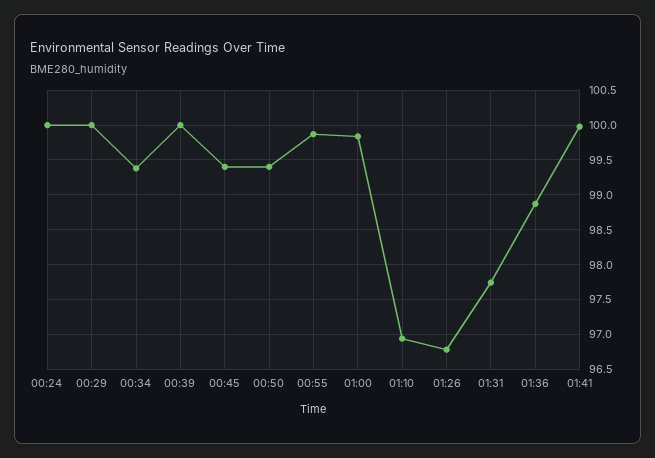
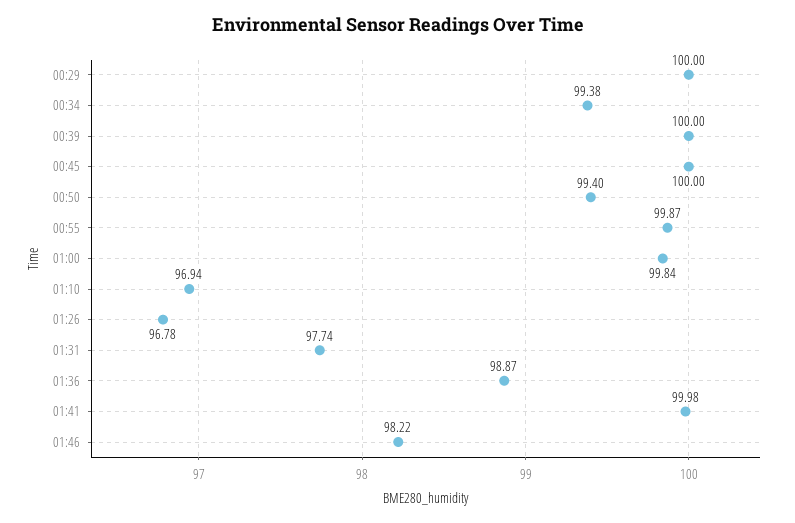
00:24: 100 -> none
00:45: 99.4 -> 100
01:46: none -> 98.22

